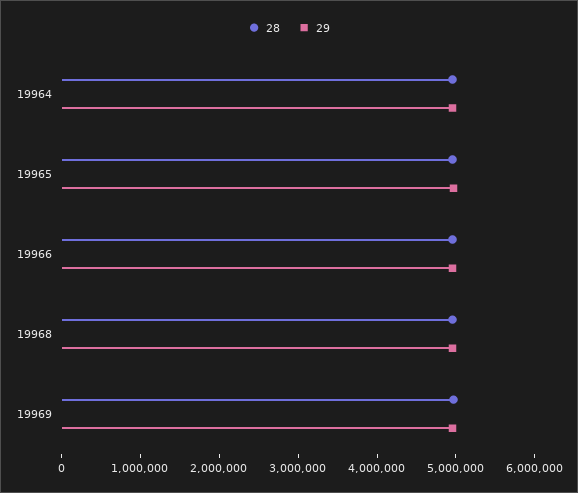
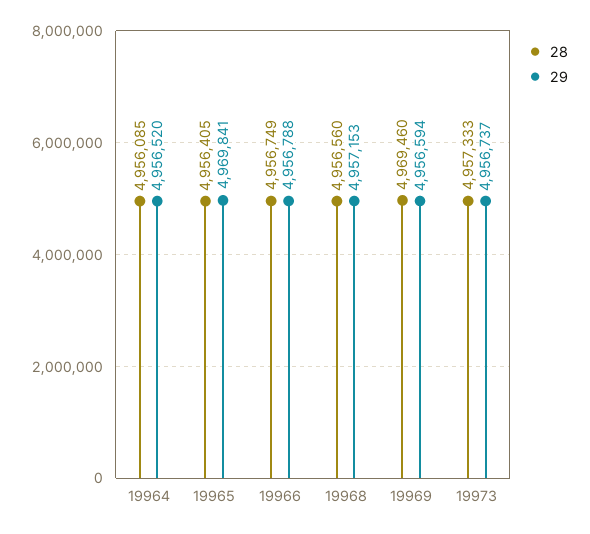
28, 19973: none -> 4957333
29, 19973: none -> 4956737

